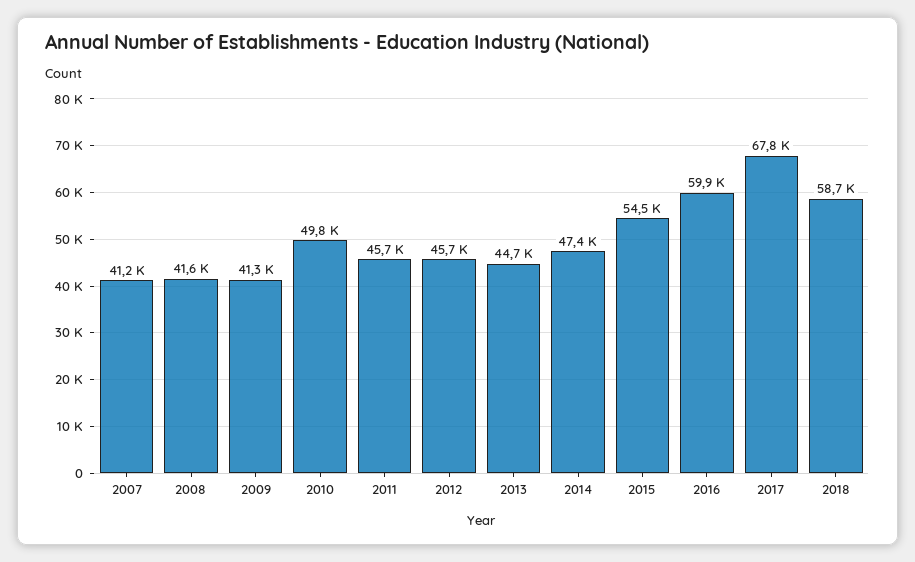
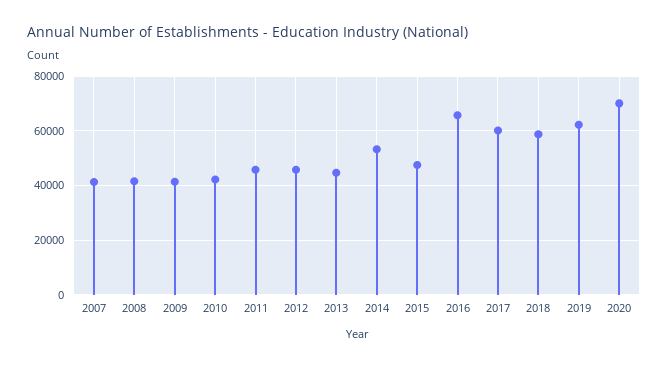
2010: 49800 -> 42500
2014: 47400 -> 52500
2015: 54500 -> 47500
2016: 59900 -> 65000
2017: 67800 -> 60000
2019: none -> 62500
2020: none -> 70000

